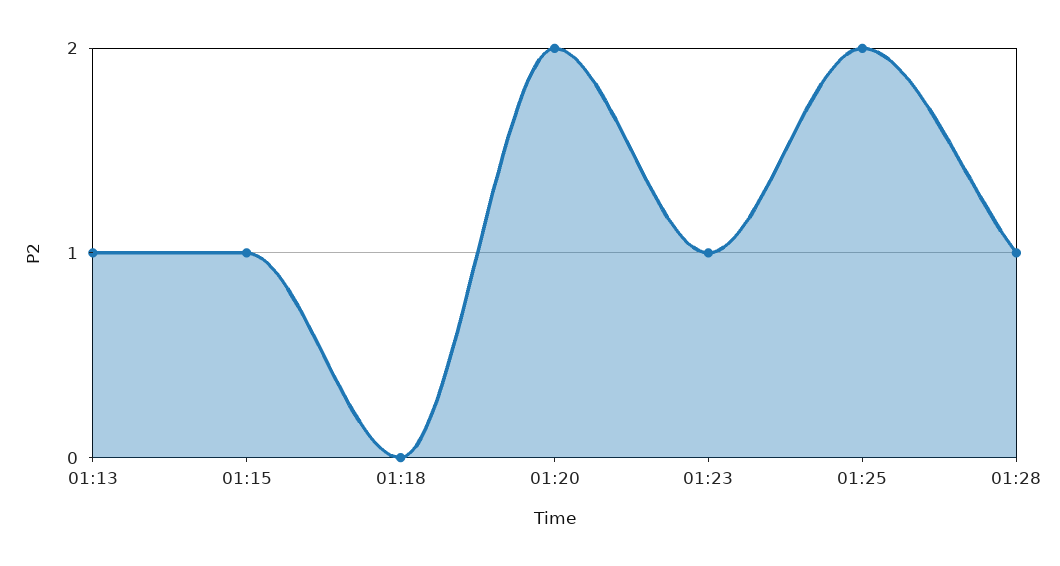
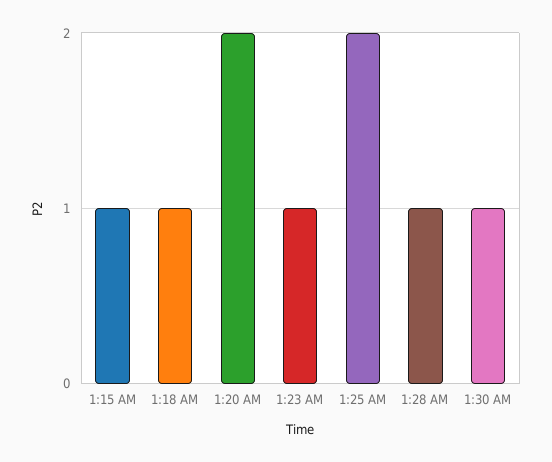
01:13: 1 -> none
01:18: 0 -> 1
1:30 AM: none -> 1

